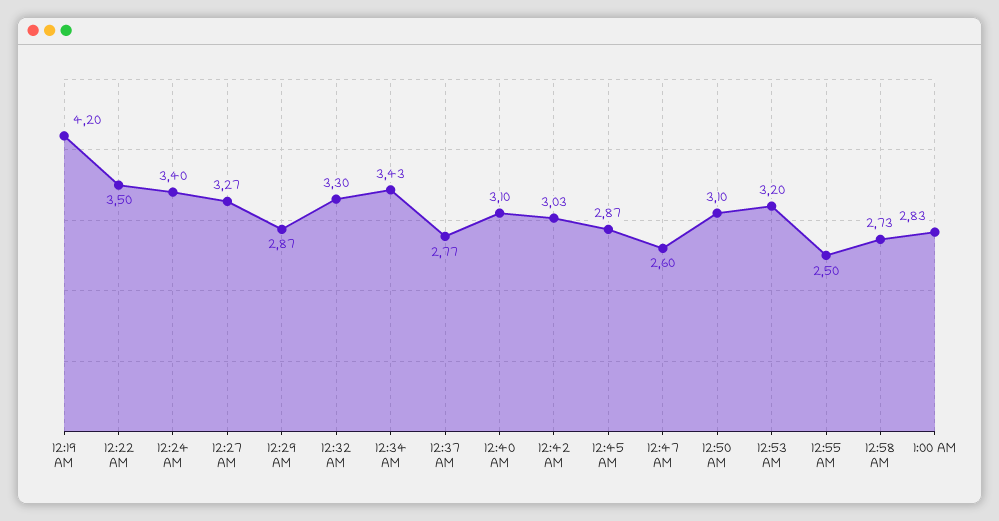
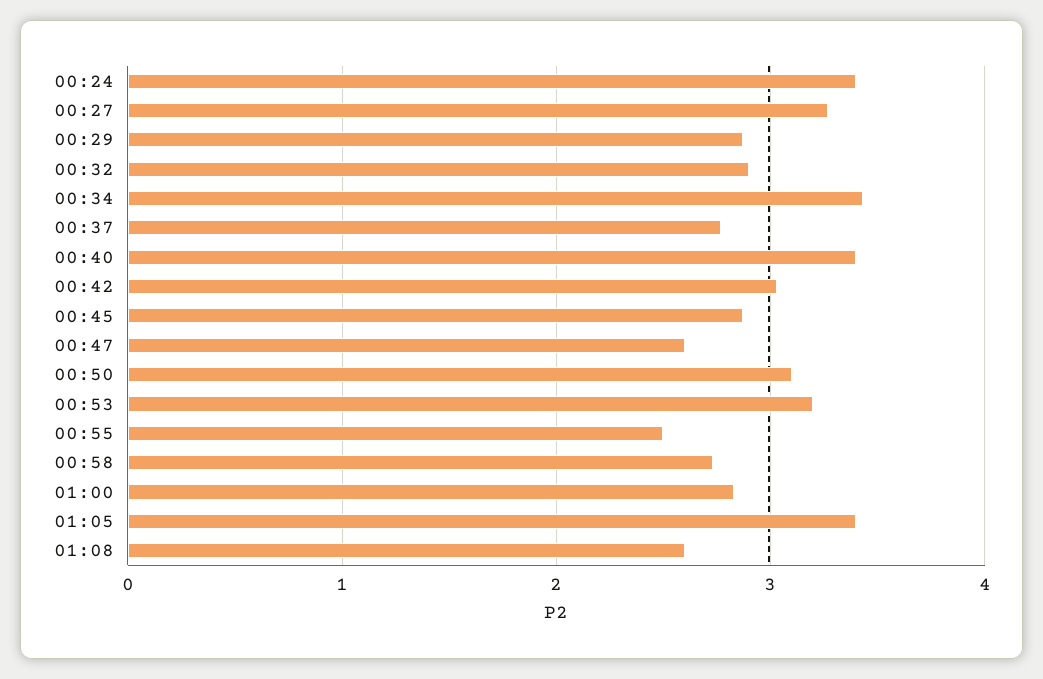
12:19 AM: 4.2 -> none
12:22 AM: 3.5 -> none
12:32 AM: 3.3 -> 2.9
12:40 AM: 3.1 -> 3.4
01:05: none -> 3.4
01:08: none -> 2.6

